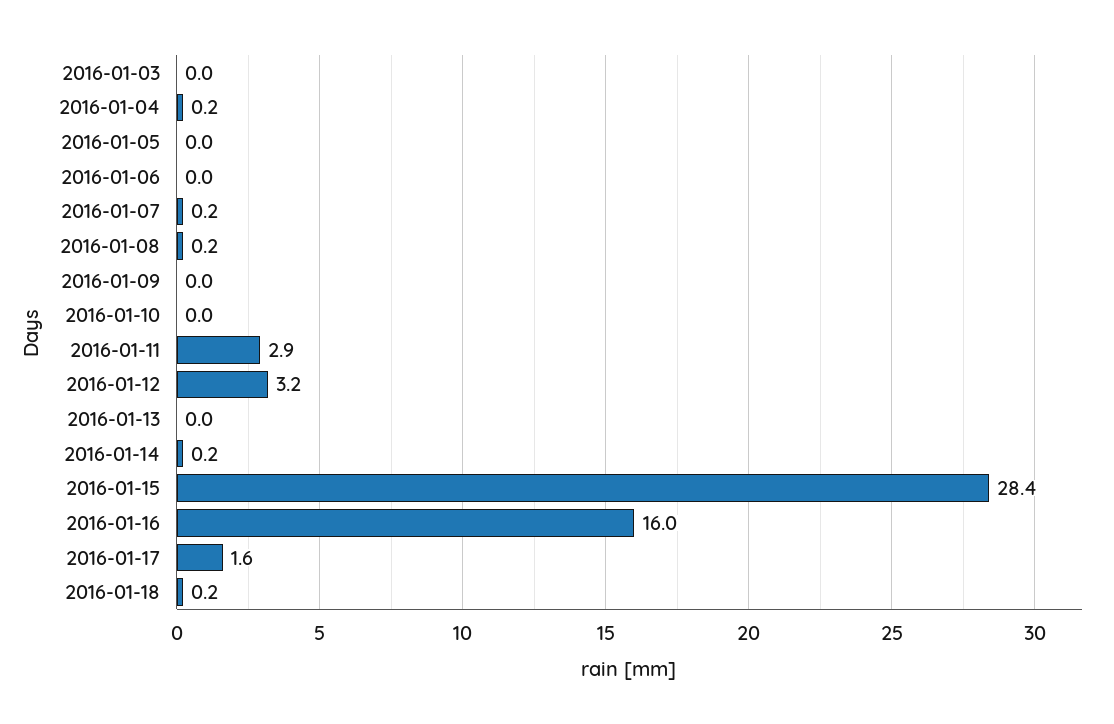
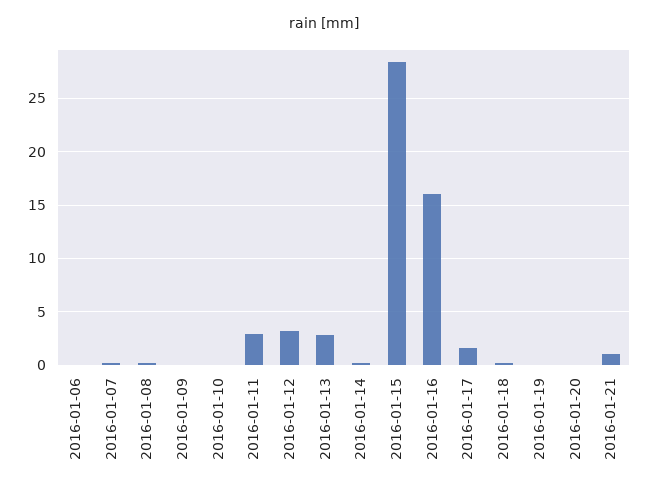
2016-01-03: 0 -> none
2016-01-04: 0.2 -> none
2016-01-05: 0 -> none
2016-01-13: 0 -> 3
2016-01-19: none -> 0
2016-01-20: none -> 0
2016-01-21: none -> 1

